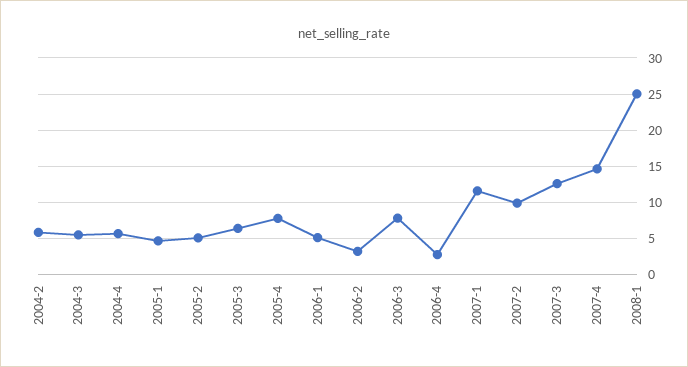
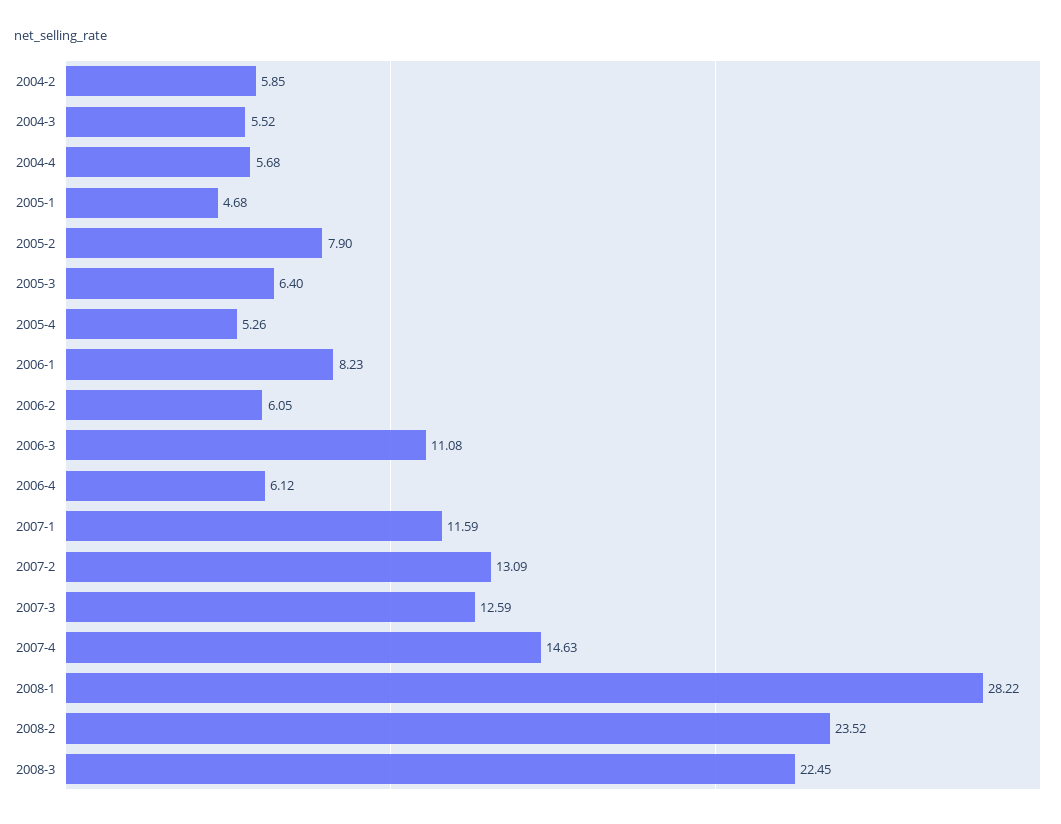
2005-2: 5 -> 7.9
2005-4: 8 -> 5.26
2006-1: 5 -> 8.23
2006-2: 3 -> 6.05
2006-3: 8 -> 11.08
2006-4: 3 -> 6.12
2007-2: 10 -> 13.09
2008-1: 25 -> 28.22
2008-2: none -> 23.52
2008-3: none -> 22.45

